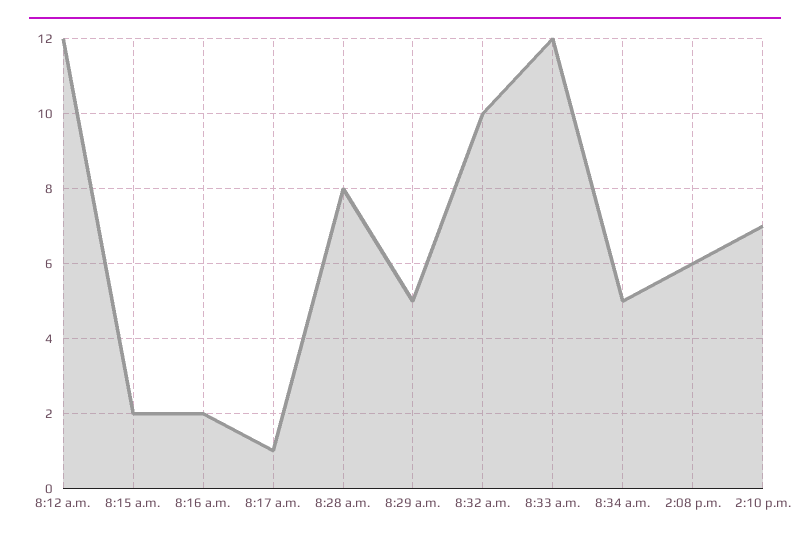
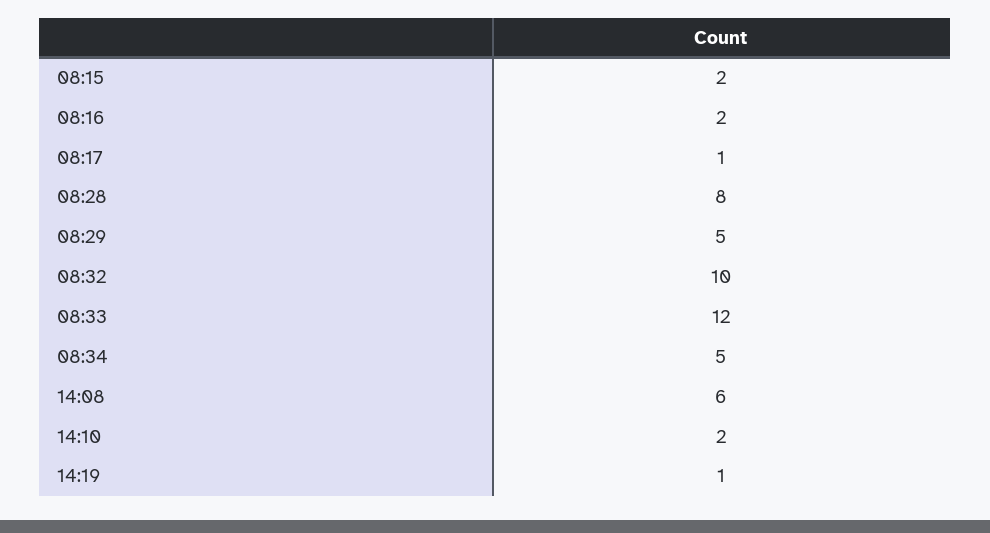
8:12 a.m.: 12 -> none
2:10 p.m.: 7 -> 2
14:19: none -> 1

